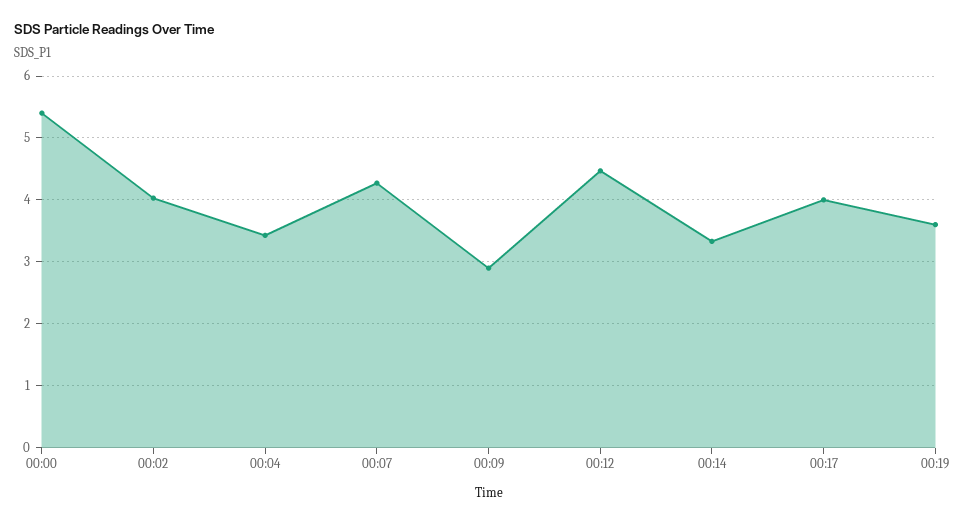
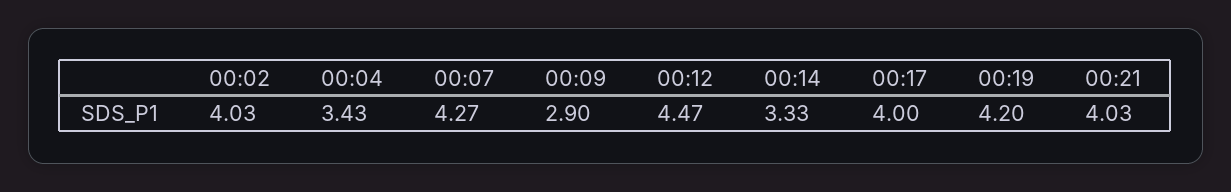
00:00: 5.4 -> none
00:19: 3.6 -> 4.2
00:21: none -> 4.03

